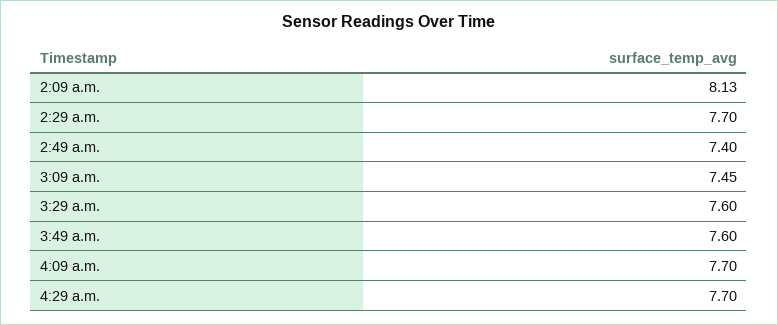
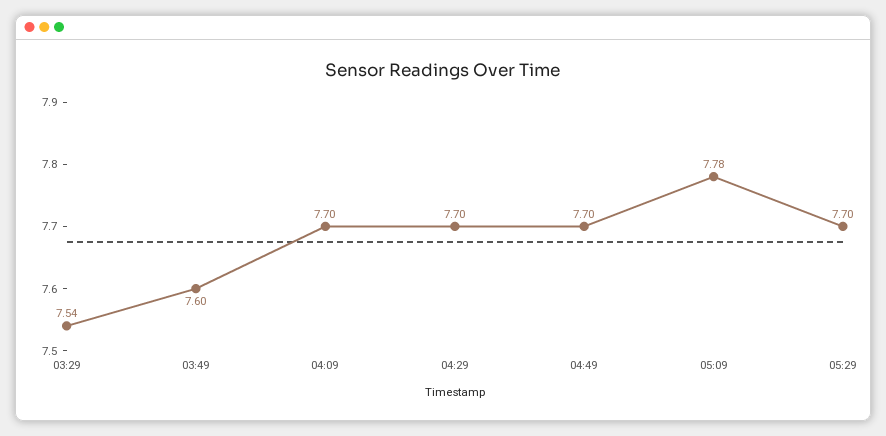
2:09 a.m.: 8.13 -> none
2:29 a.m.: 7.7 -> none
2:49 a.m.: 7.4 -> none
3:09 a.m.: 7.45 -> none
3:29 a.m.: 7.6 -> 7.54
04:49: none -> 7.7
05:09: none -> 7.78
05:29: none -> 7.7

